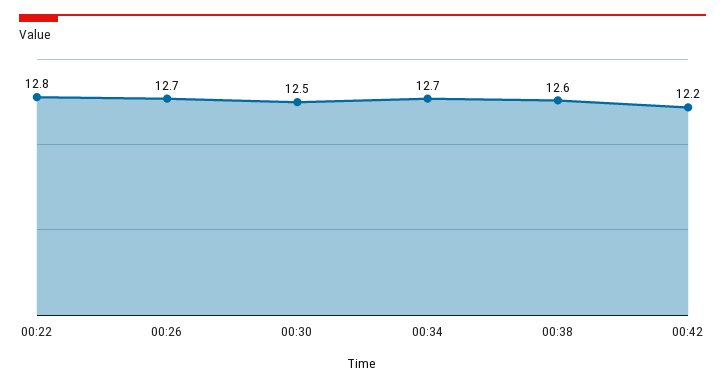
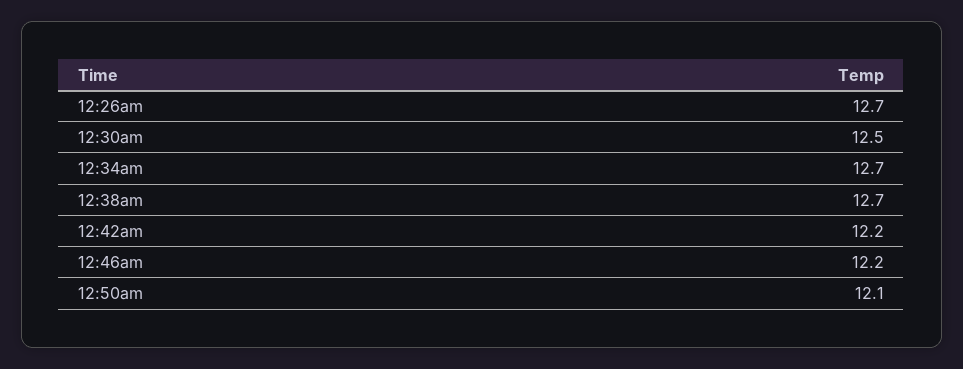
00:22: 12.8 -> none
00:38: 12.6 -> 12.7
12:46am: none -> 12.2
12:50am: none -> 12.1

